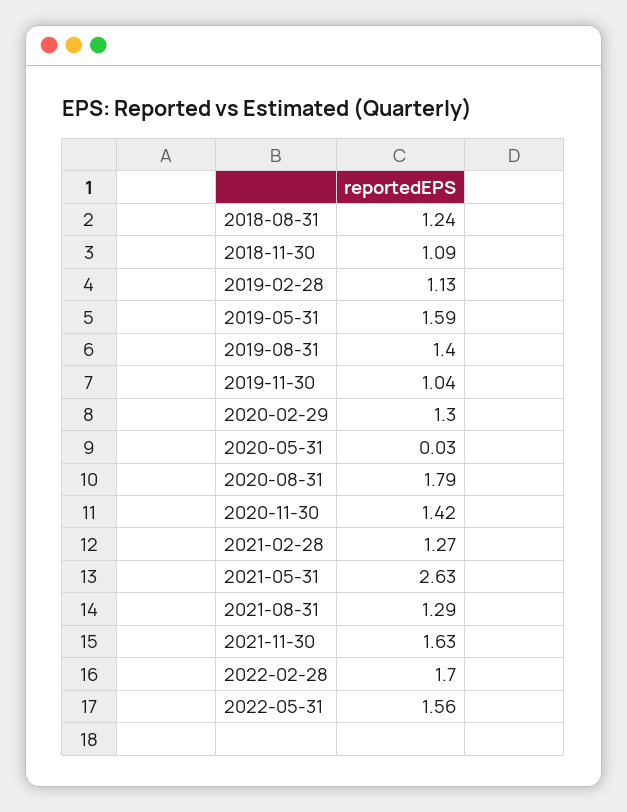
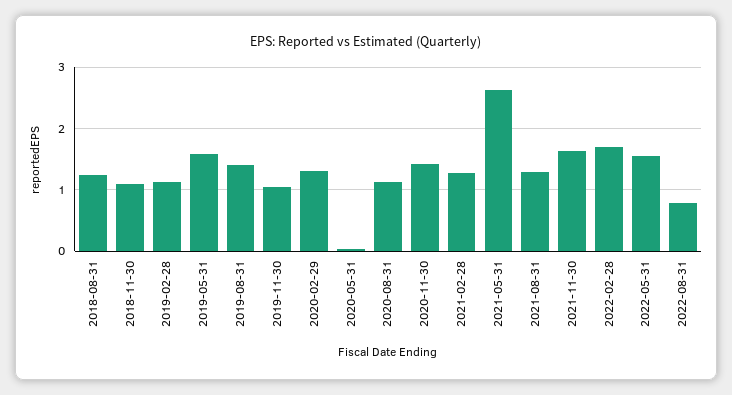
2020-08-31: 1.79 -> 1.1
2022-08-31: none -> 0.8

